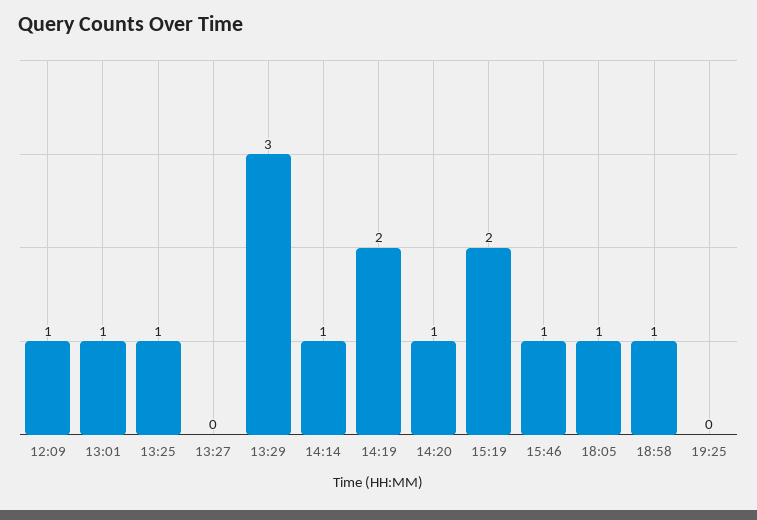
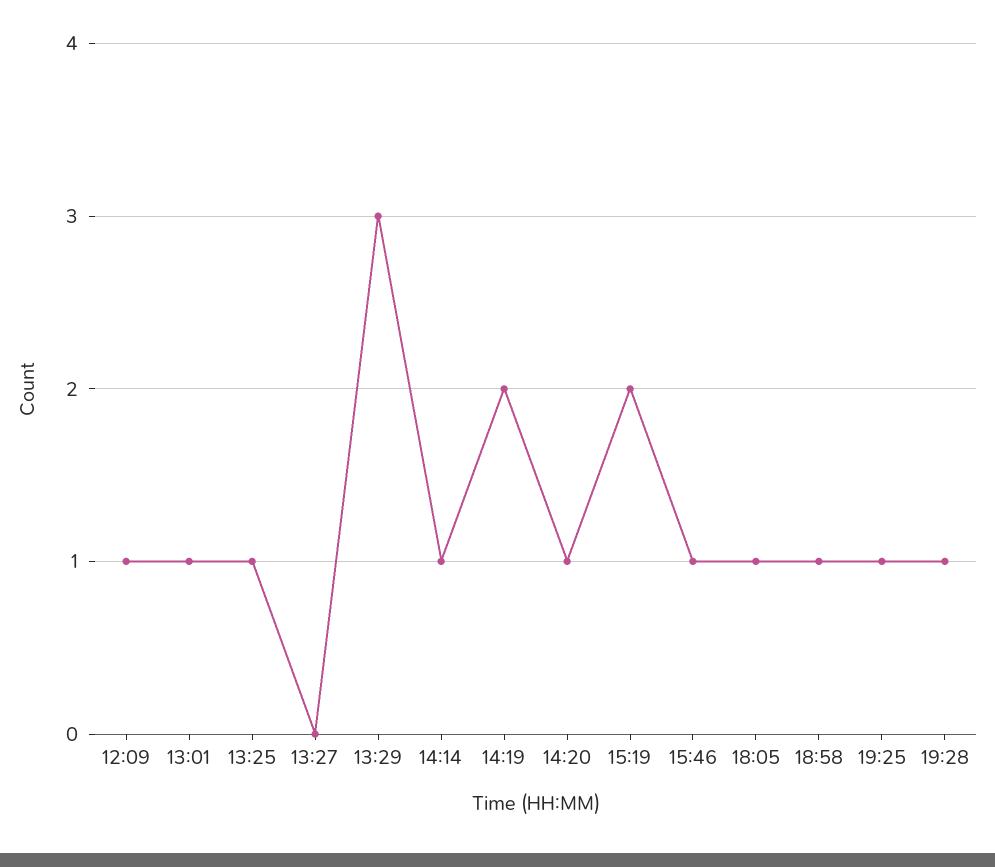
19:25: 0 -> 1
19:28: none -> 1

